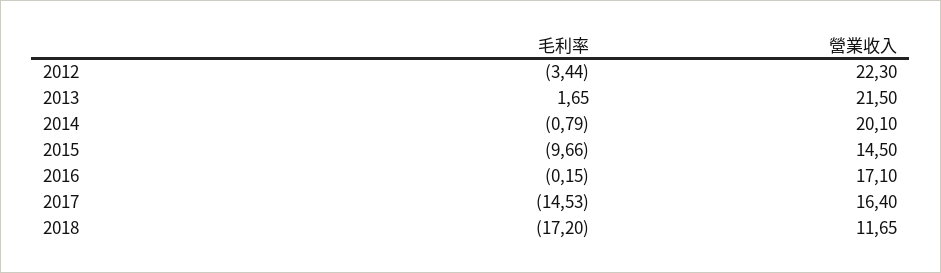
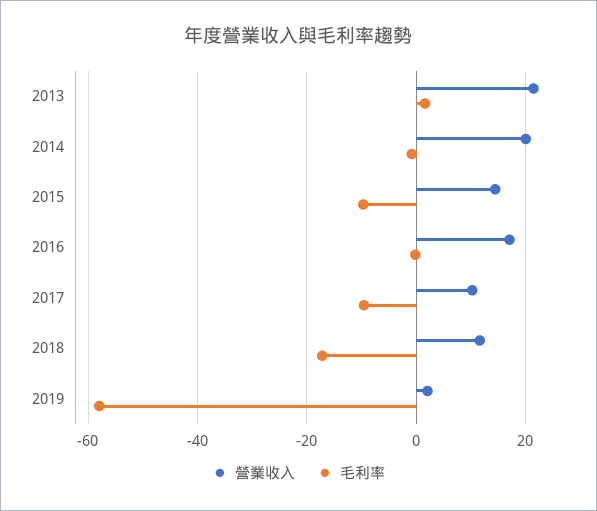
毛利率, 2012: -3.44 -> none
營業收入, 2012: 22.3 -> none
毛利率, 2017: -14.53 -> -10
營業收入, 2017: 16.4 -> 10
營業收入, 2019: none -> 2
毛利率, 2019: none -> -58

